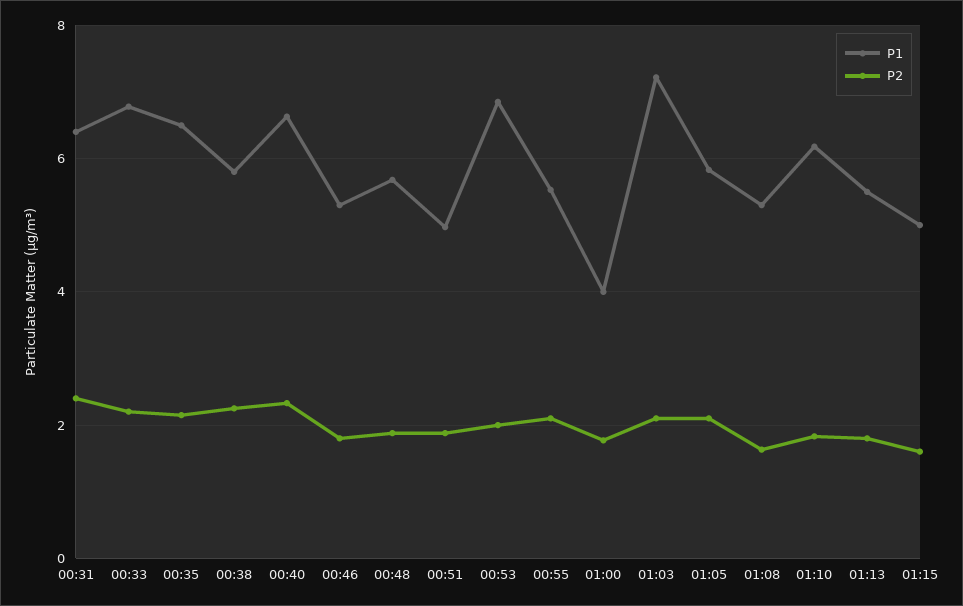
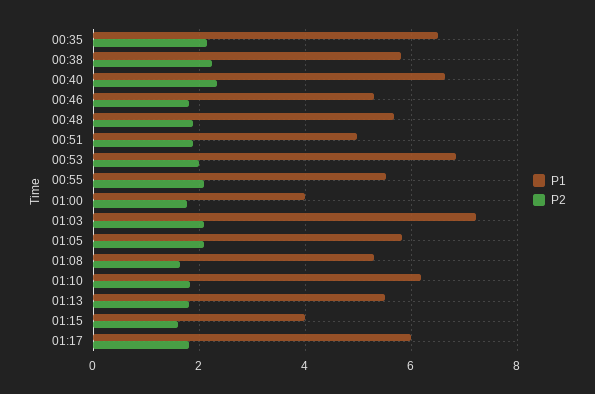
P1, 00:31: 6.4 -> none
P2, 00:31: 2.4 -> none
P1, 00:33: 6.8 -> none
P2, 00:33: 2.2 -> none
P1, 01:15: 5 -> 4
P1, 01:17: none -> 6
P2, 01:17: none -> 1.8

